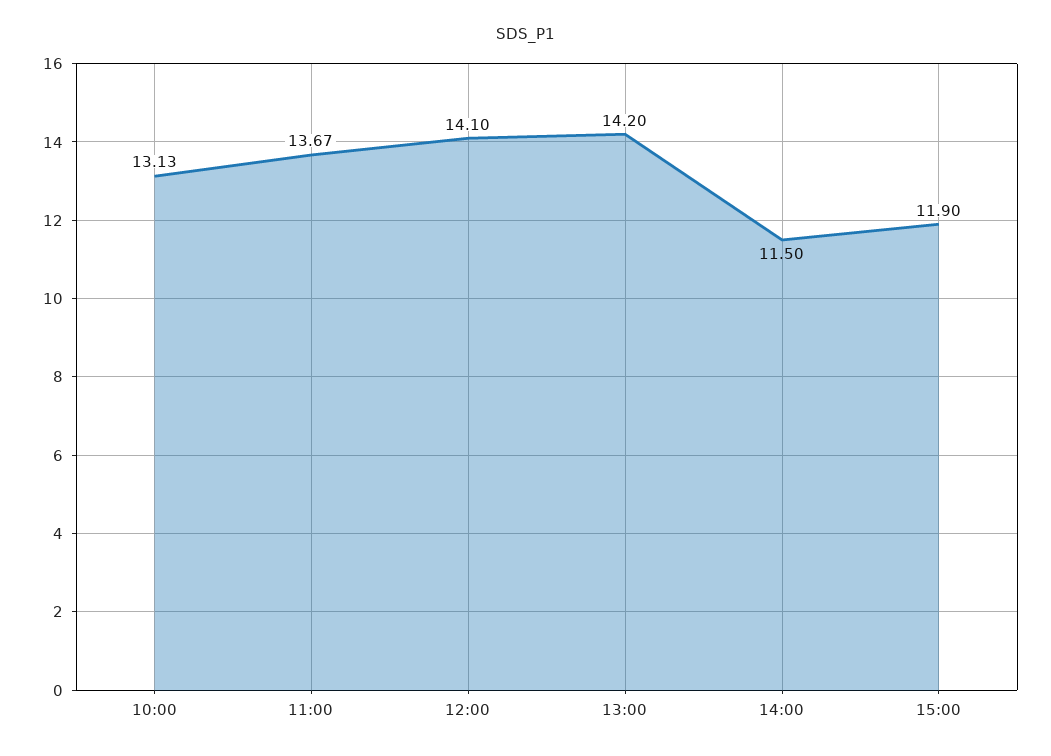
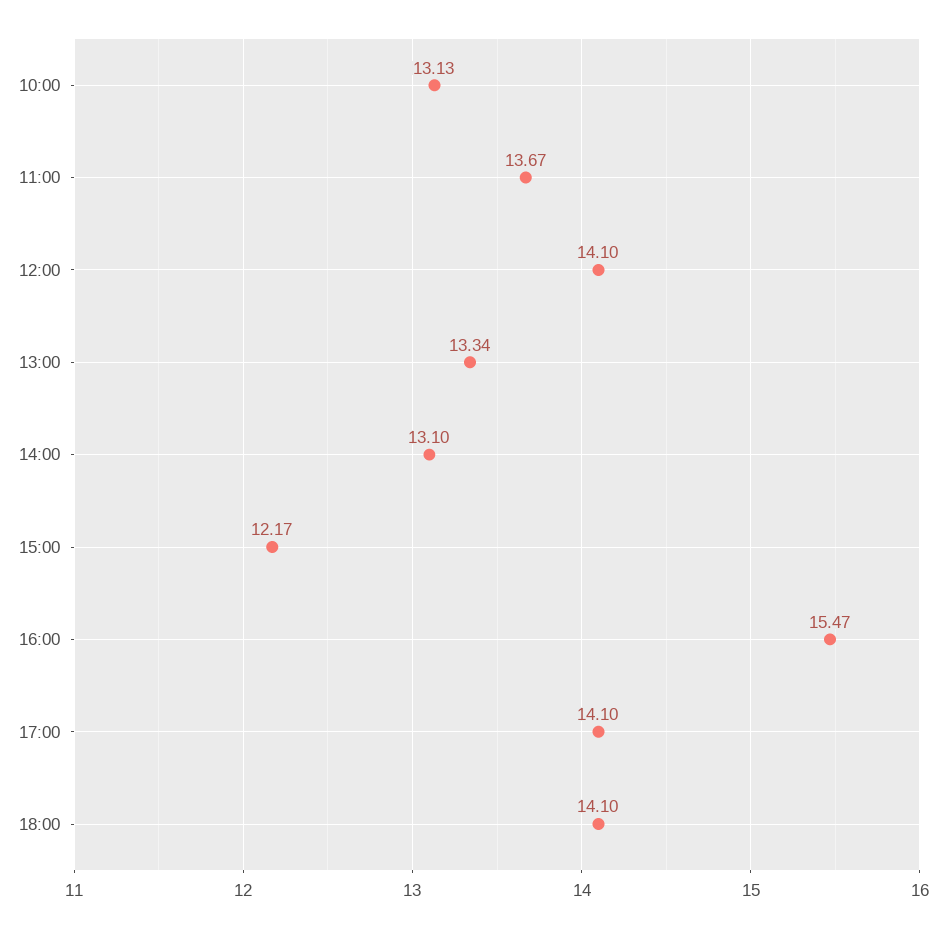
13:00: 14.2 -> 13.34
14:00: 11.5 -> 13.1
15:00: 11.9 -> 12.17
16:00: none -> 15.47
17:00: none -> 14.1
18:00: none -> 14.1

